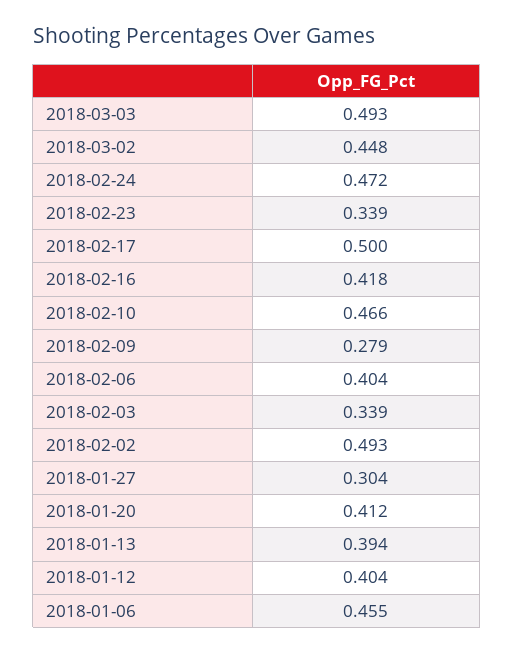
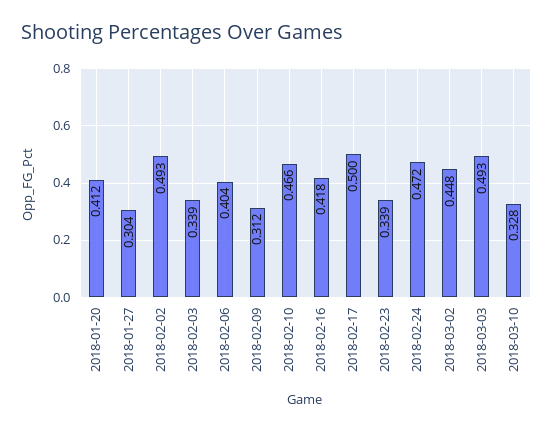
2018-02-09: 0.279 -> 0.312
2018-01-13: 0.394 -> none
2018-01-12: 0.404 -> none
2018-01-06: 0.455 -> none
2018-03-10: none -> 0.328

